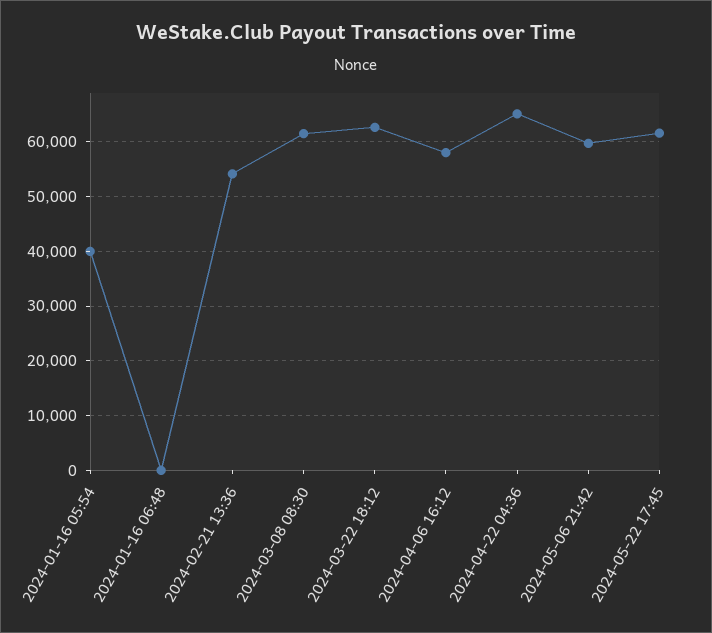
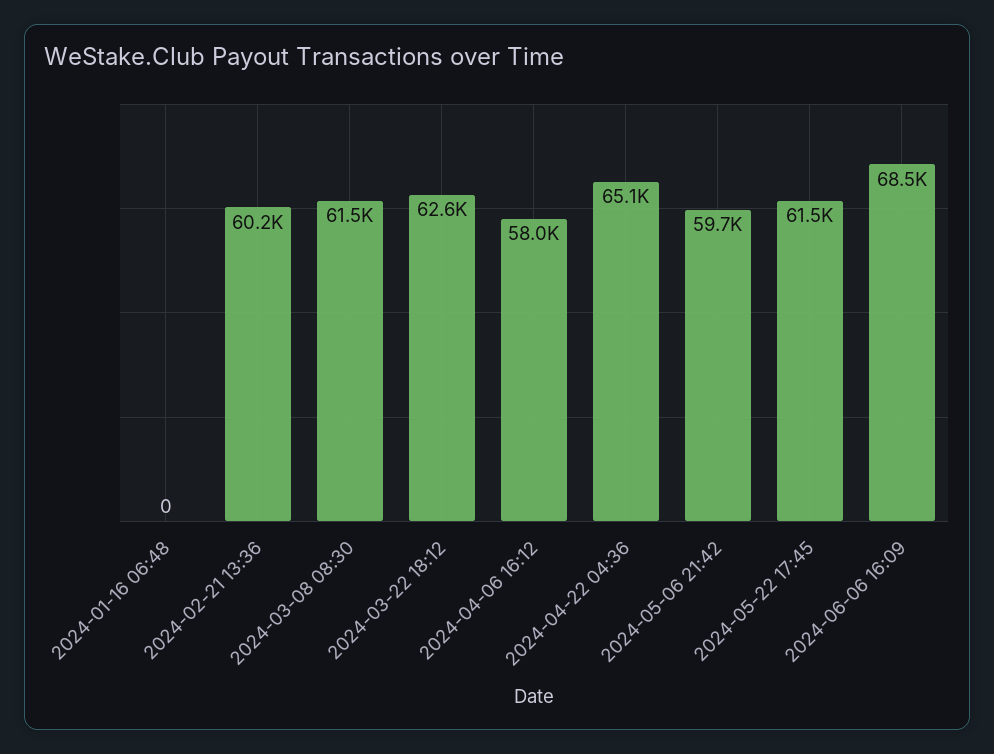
2024-01-16 05:54: 40000 -> none
2024-02-21 13:36: 54000 -> 60200
2024-06-06 16:09: none -> 68500

